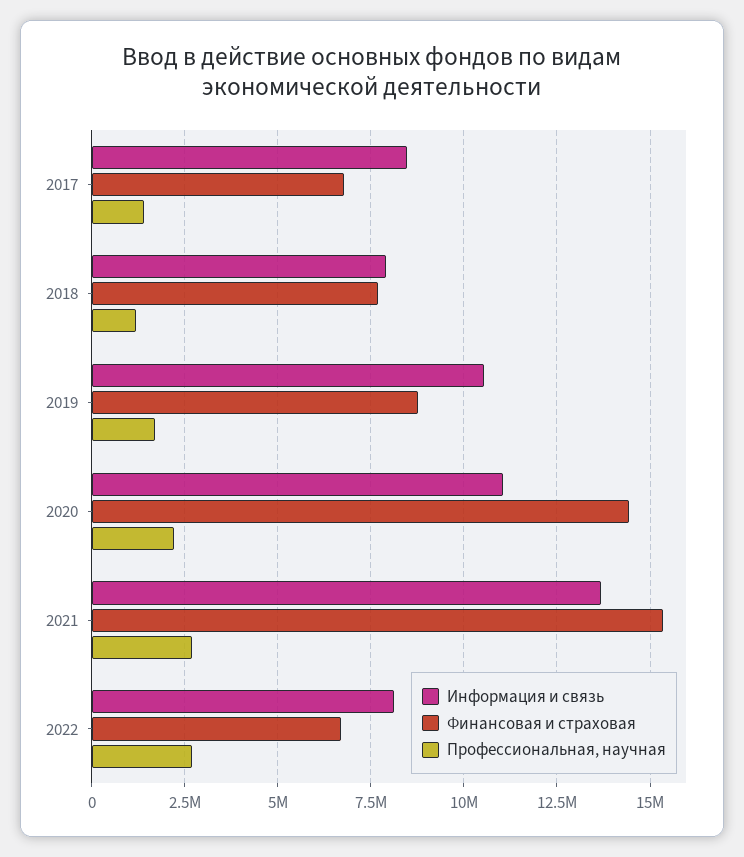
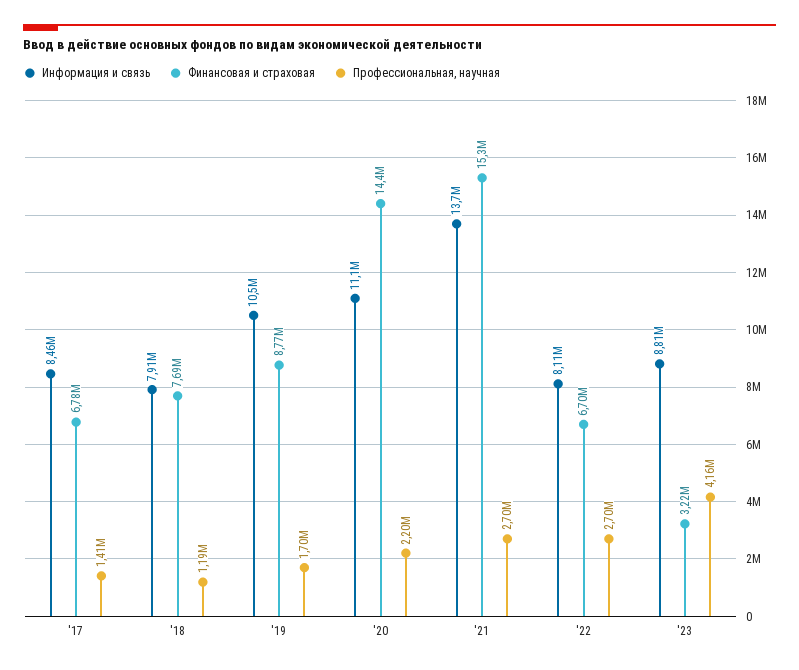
Информация и связь, '23: none -> 8810000
Финансовая и страховая, '23: none -> 3220000
Профессиональная, научная, '23: none -> 4160000

